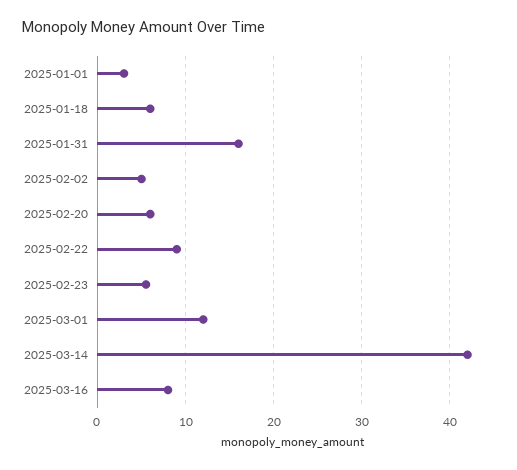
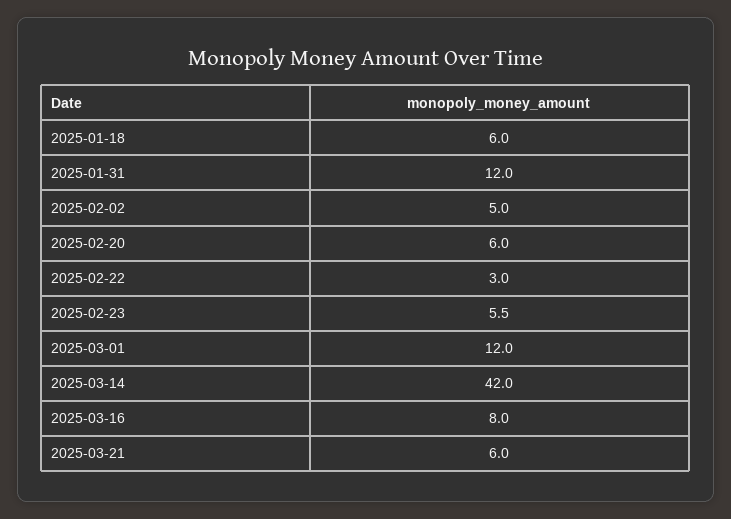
2025-01-01: 3 -> none
2025-01-31: 16 -> 12
2025-02-22: 9 -> 3
2025-03-21: none -> 6

